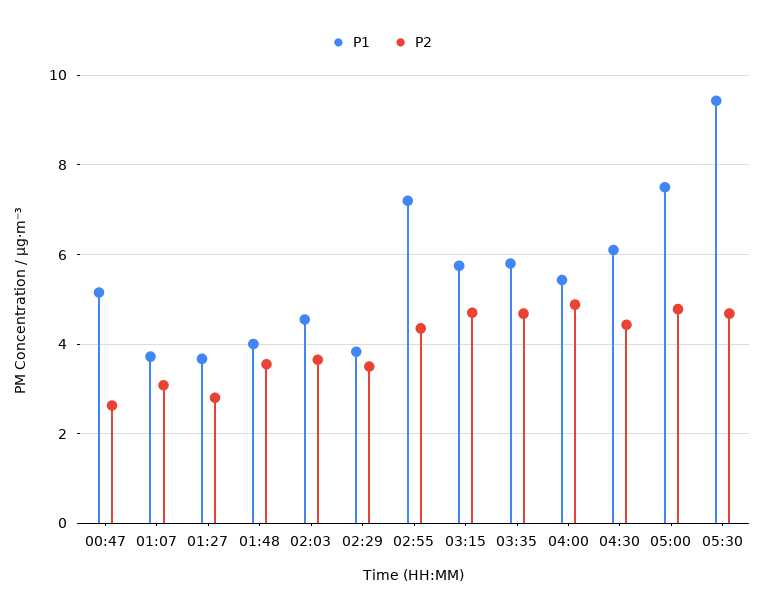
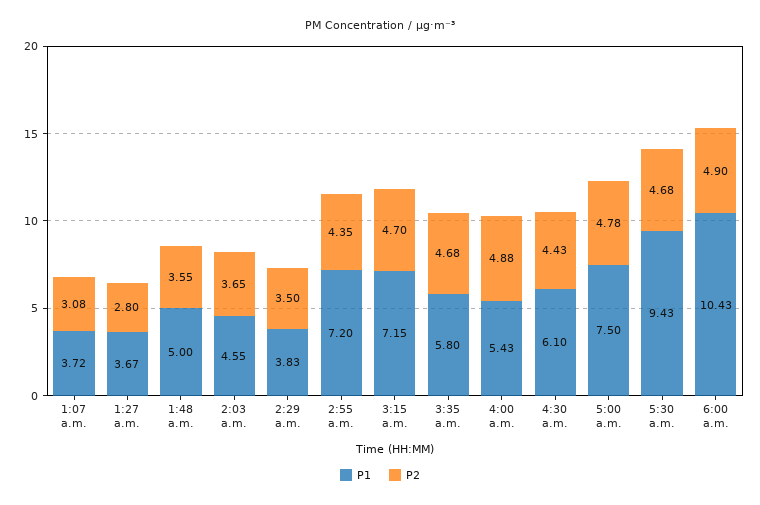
P1, 00:47: 5.2 -> none
P2, 00:47: 2.6 -> none
P1, 01:48: 4 -> 5
P1, 03:15: 5.8 -> 7.15
P1, 6:00 a.m.: none -> 10.43
P2, 6:00 a.m.: none -> 4.9

